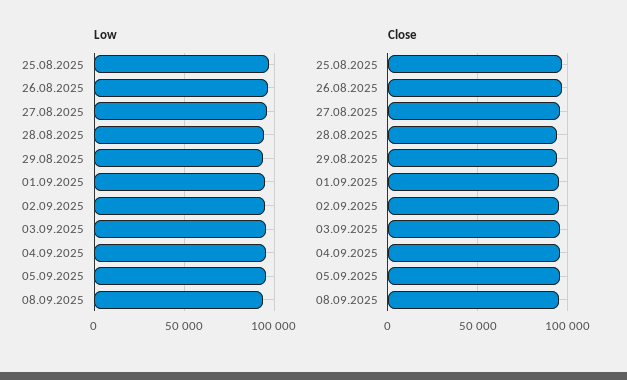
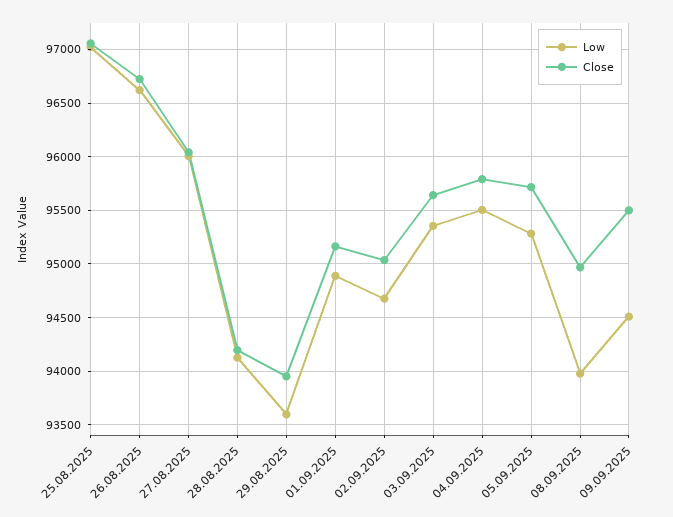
Low, 09.09.2025: none -> 94500
Close, 09.09.2025: none -> 95500

